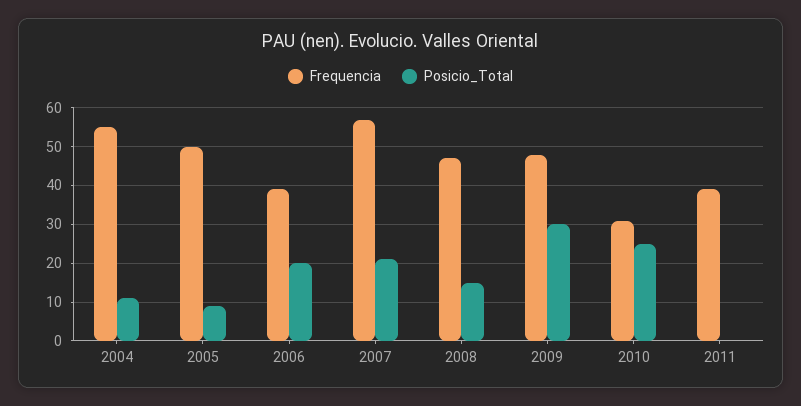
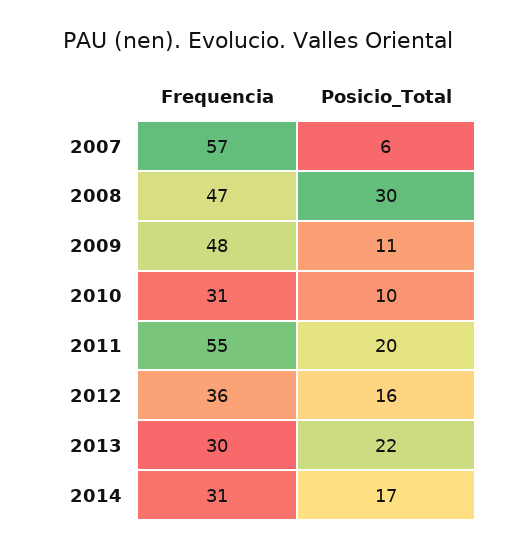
Frequencia, 2004: 55 -> none
Posicio_Total, 2004: 10 -> none
Frequencia, 2005: 50 -> none
Posicio_Total, 2005: 10 -> none
Frequencia, 2006: 40 -> none
Posicio_Total, 2006: 20 -> none
Posicio_Total, 2007: 20 -> 6
Posicio_Total, 2008: 15 -> 30
Posicio_Total, 2009: 30 -> 11
Posicio_Total, 2010: 25 -> 10
Frequencia, 2011: 40 -> 55
Posicio_Total, 2011: 0 -> 20
Frequencia, 2012: none -> 36
Posicio_Total, 2012: none -> 16
Frequencia, 2013: none -> 30
Posicio_Total, 2013: none -> 22
Frequencia, 2014: none -> 31
Posicio_Total, 2014: none -> 17

